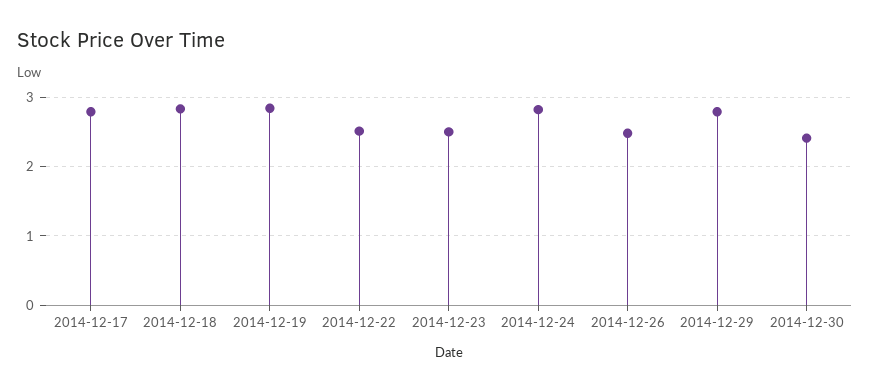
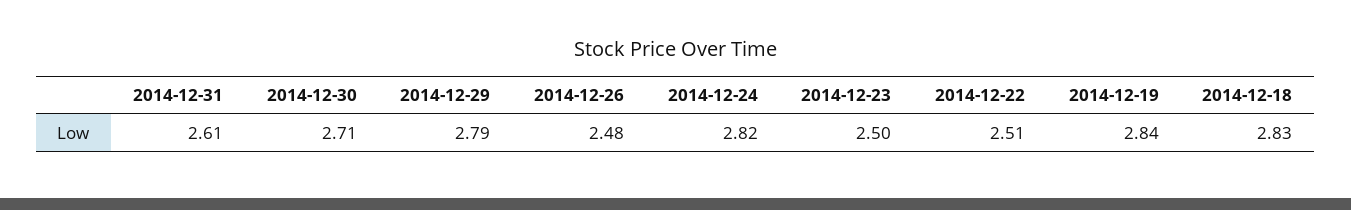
2014-12-17: 2.8 -> none
2014-12-30: 2.4 -> 2.71
2014-12-31: none -> 2.61

